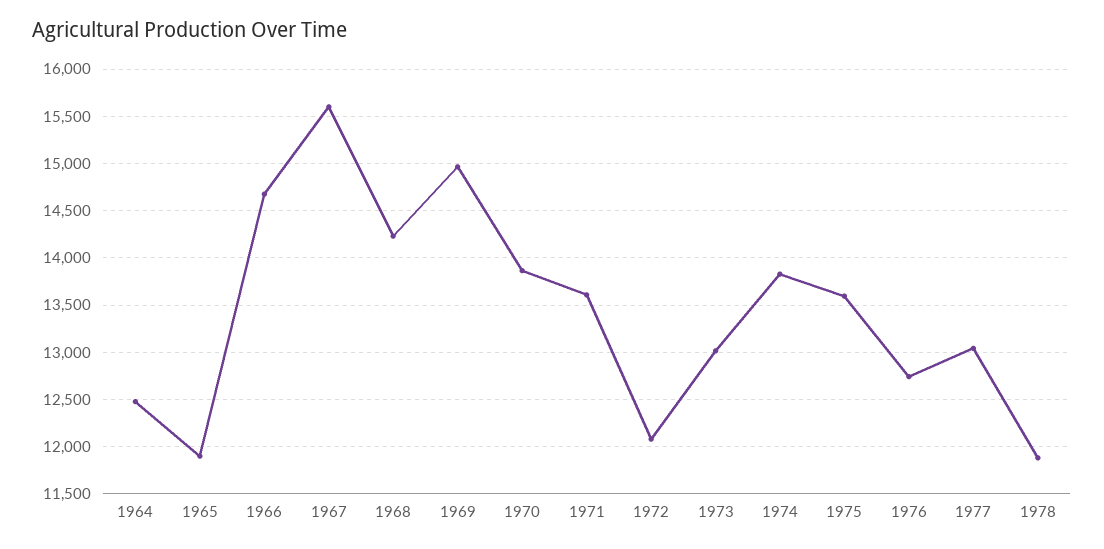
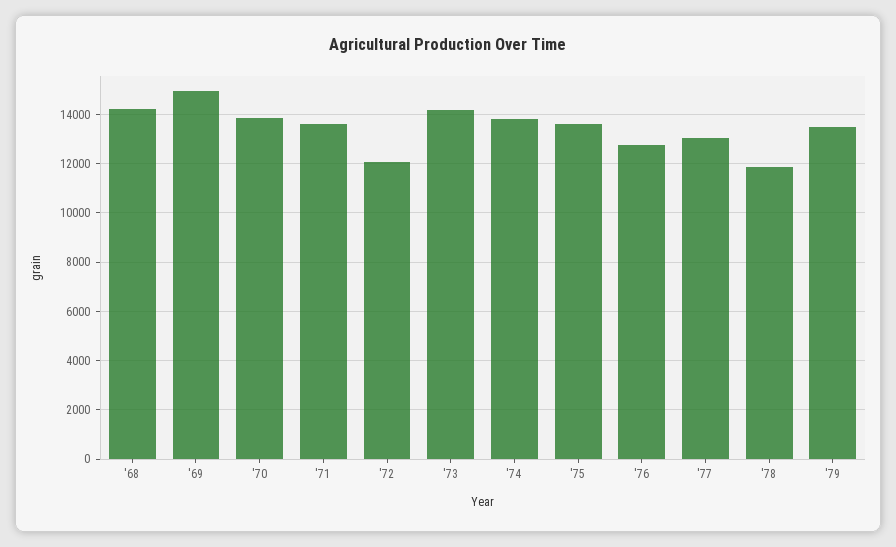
1964: 12500 -> none
1965: 11900 -> none
1966: 14700 -> none
1967: 15600 -> none
1973: 13000 -> 14250
'79: none -> 13500

